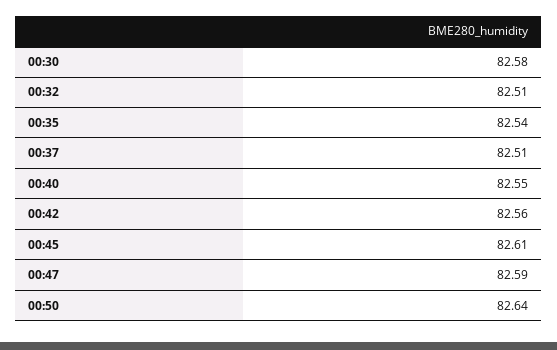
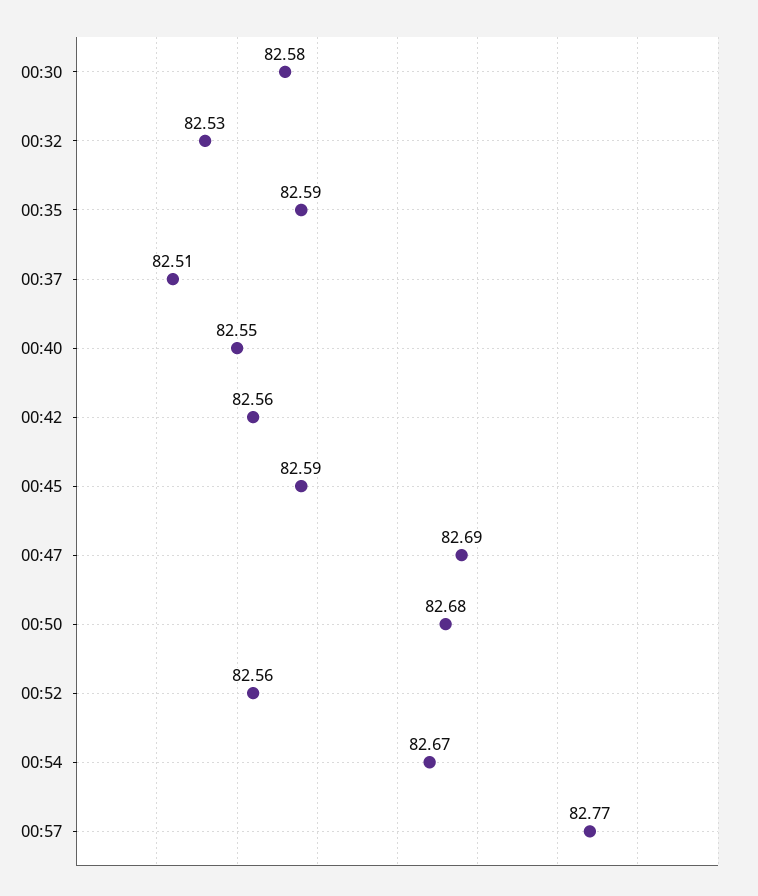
00:32: 82.51 -> 82.53
00:35: 82.54 -> 82.59
00:45: 82.61 -> 82.59
00:47: 82.59 -> 82.69
00:50: 82.64 -> 82.68
00:52: none -> 82.56
00:54: none -> 82.67
00:57: none -> 82.77

